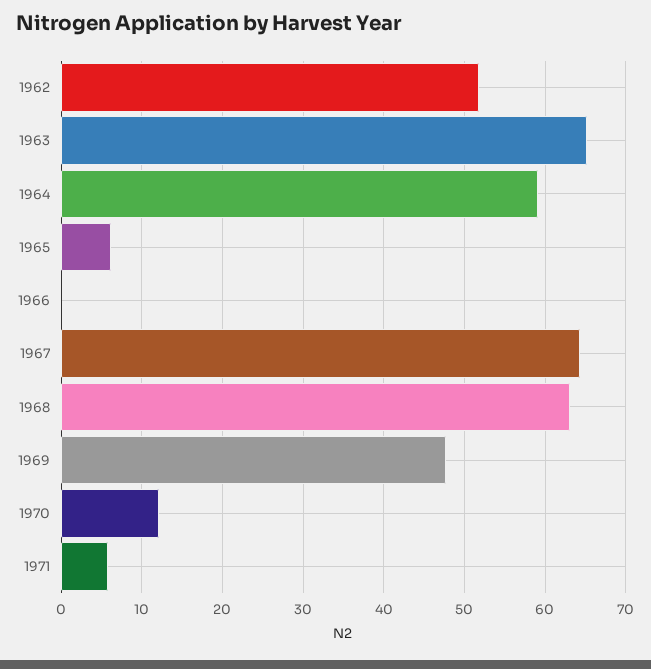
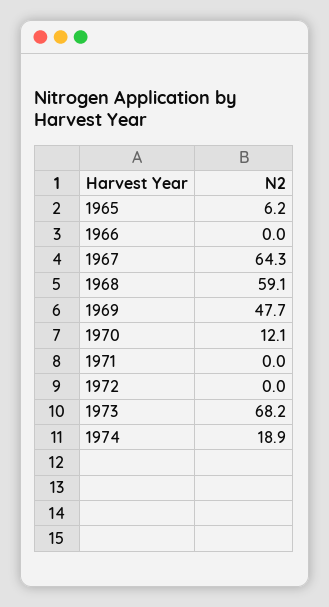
1962: 52 -> none
1963: 65 -> none
1964: 59 -> none
1968: 63 -> 59.1
1971: 6 -> 0
1972: none -> 0
1973: none -> 68.2
1974: none -> 18.9

